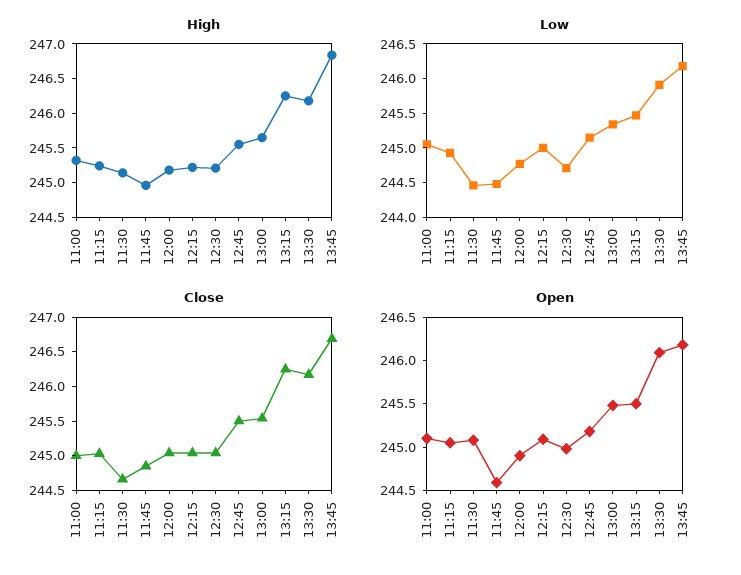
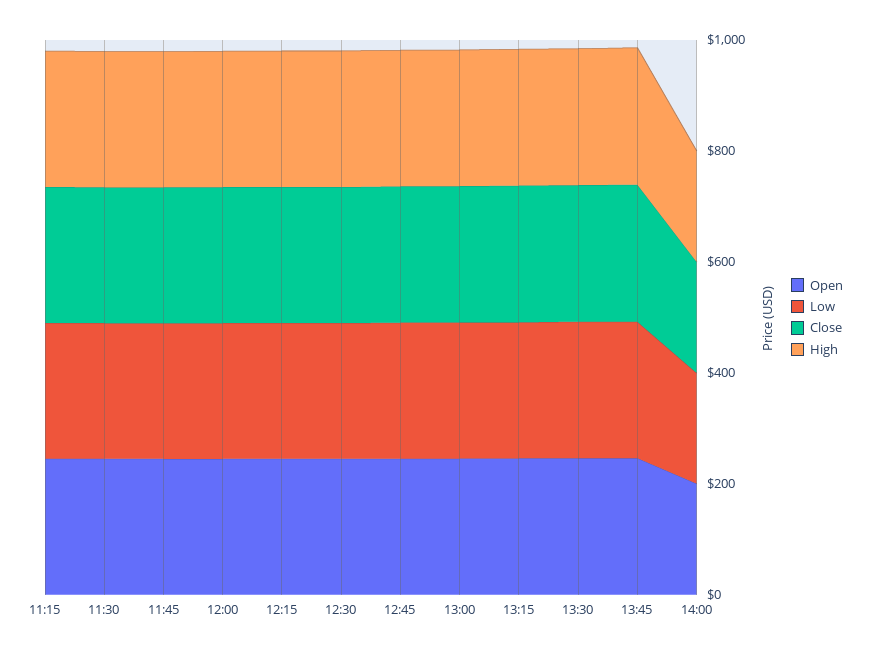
High, 11:00: 245.25 -> none
Low, 11:00: 245 -> none
Close, 11:00: 245 -> none
Open, 11:00: 245.1 -> none
Open, 14:00: none -> 200
Low, 14:00: none -> 200
Close, 14:00: none -> 200
High, 14:00: none -> 200

